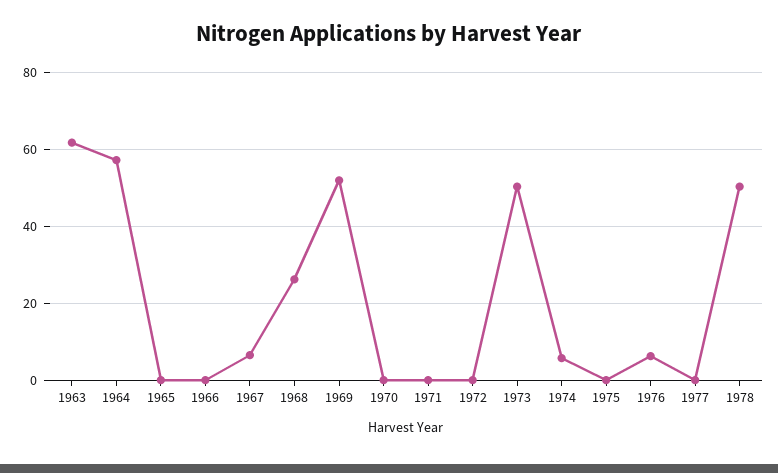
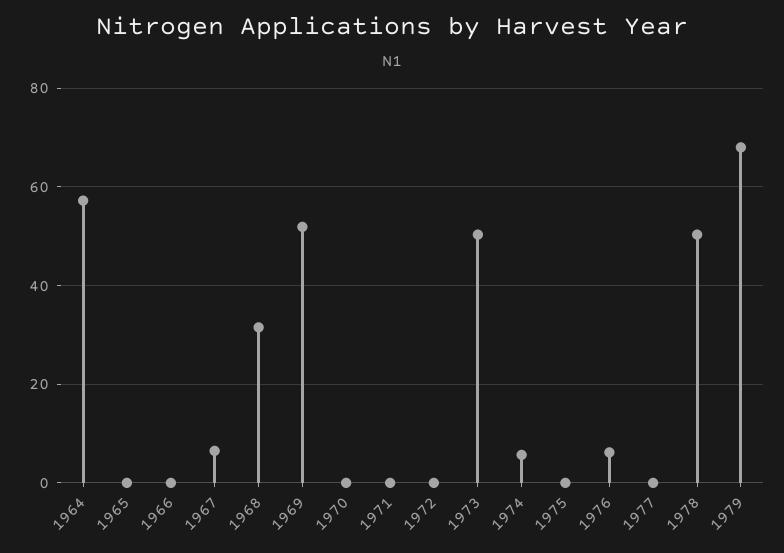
1963: 62 -> none
1968: 26 -> 32
1979: none -> 68

